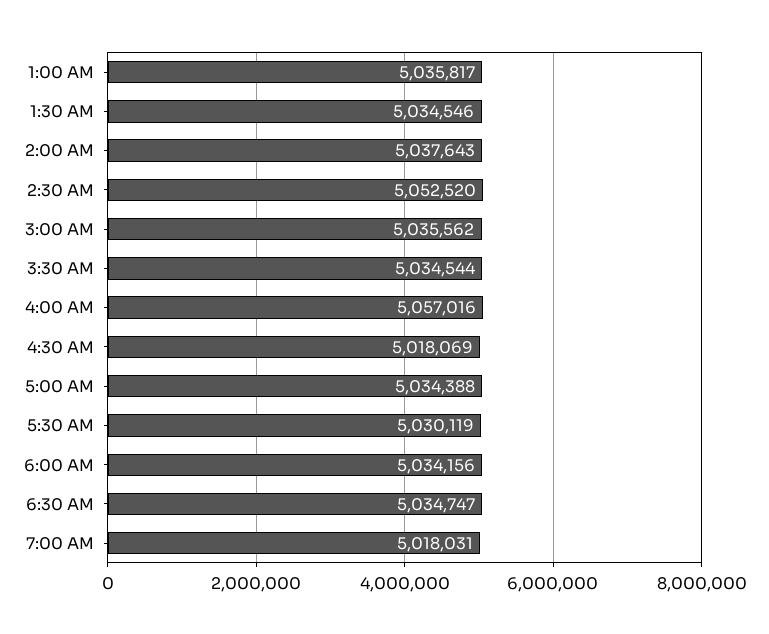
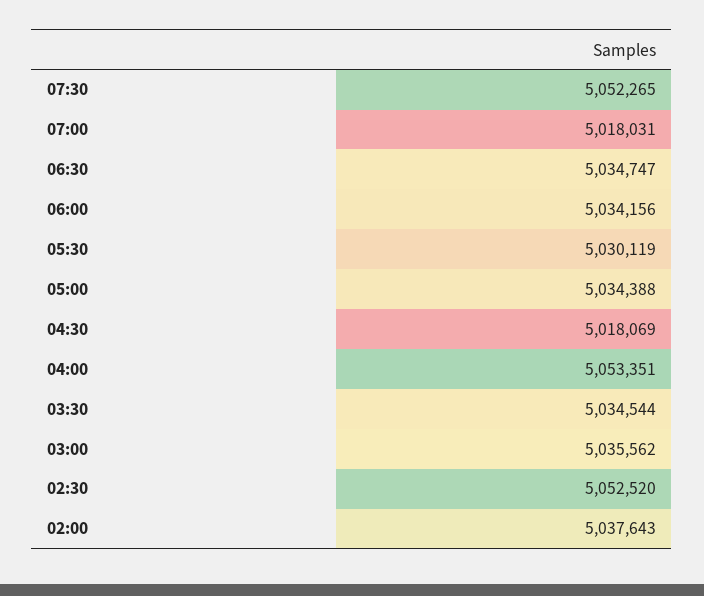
1:00 AM: 5035817 -> none
1:30 AM: 5034546 -> none
4:00 AM: 5057016 -> 5053351
07:30: none -> 5052265

